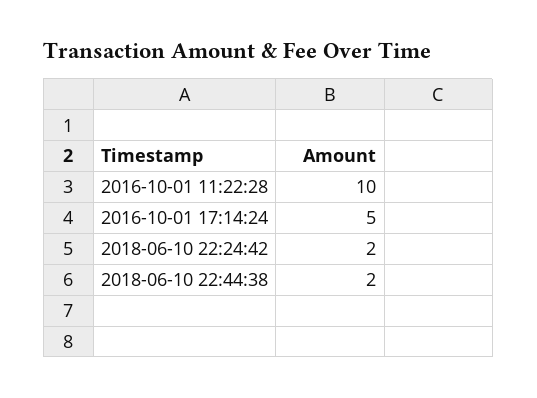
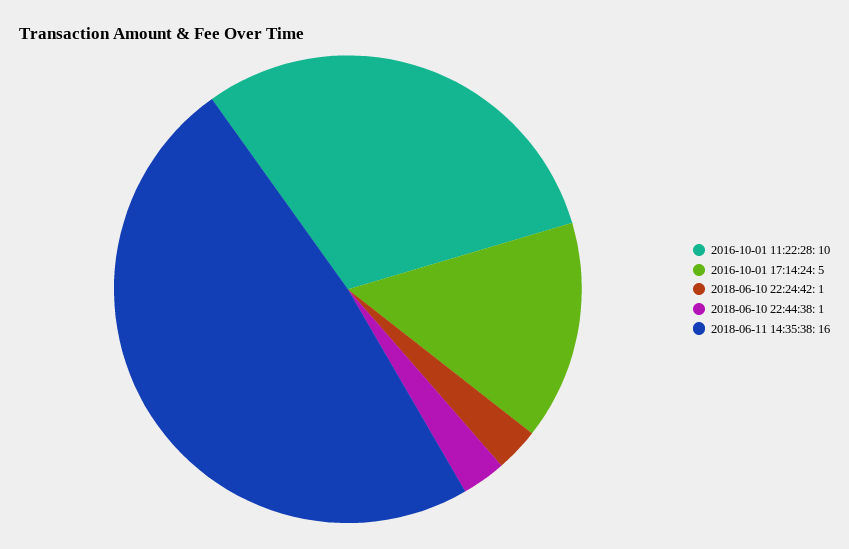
2018-06-10 22:24:42: 2 -> 1
2018-06-10 22:44:38: 2 -> 1
2018-06-11 14:35:38: none -> 16

